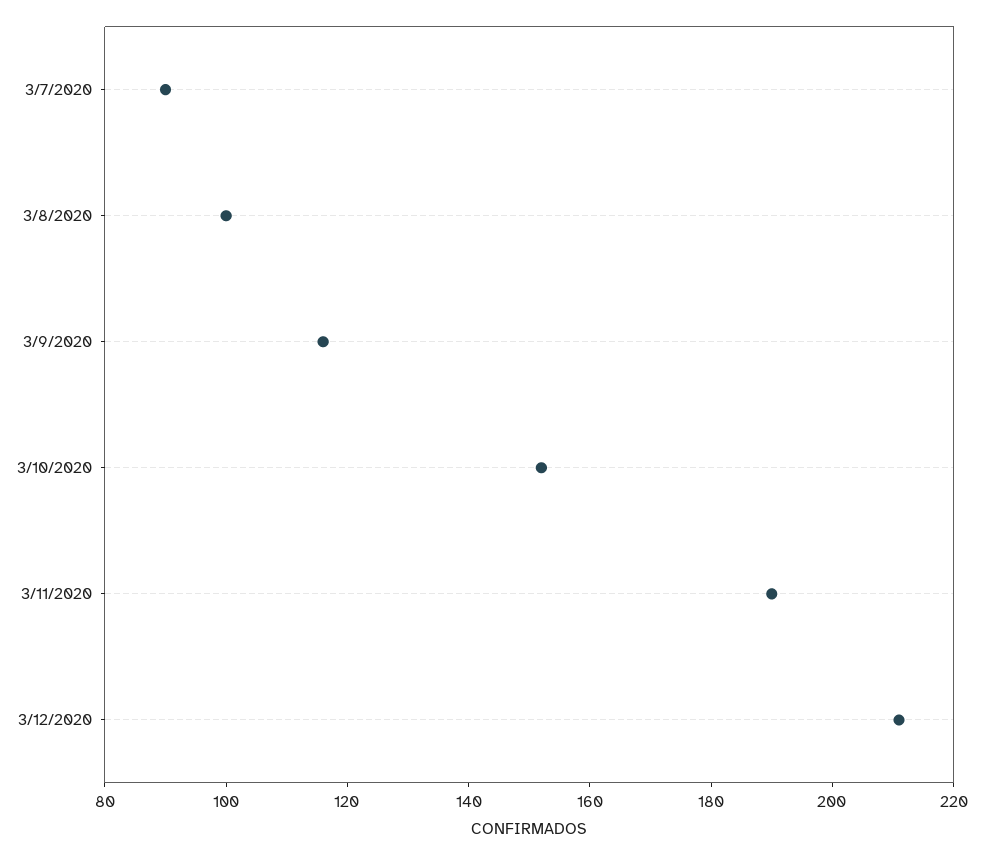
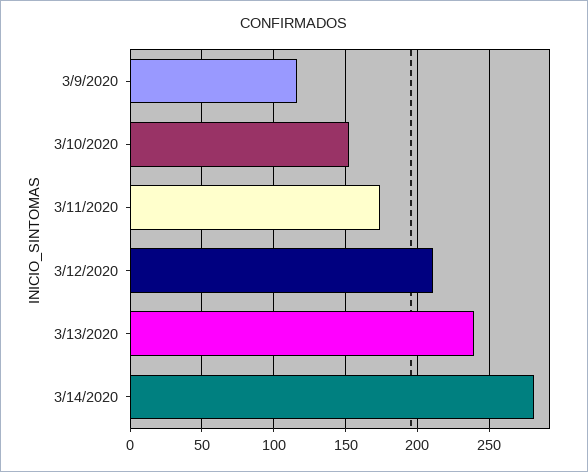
3/7/2020: 90 -> none
3/8/2020: 100 -> none
3/11/2020: 190 -> 175
3/13/2020: none -> 240
3/14/2020: none -> 280

